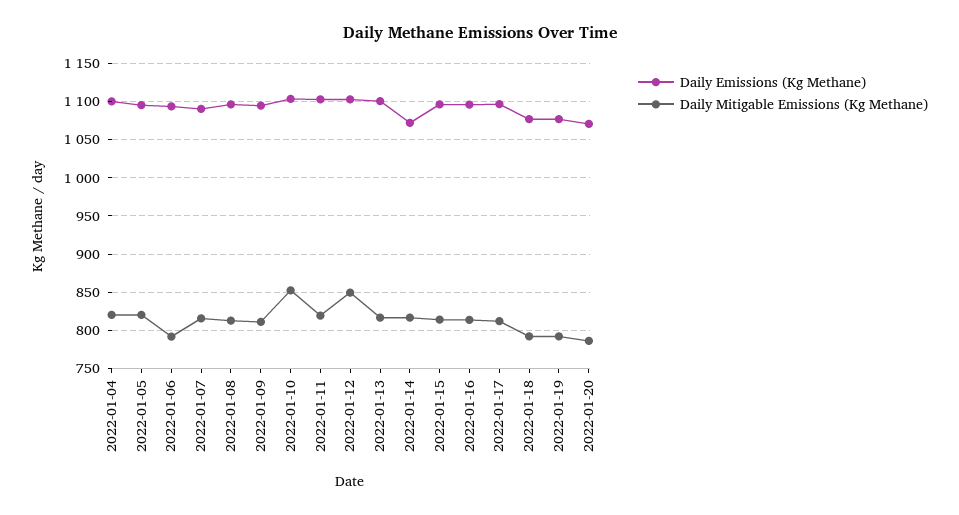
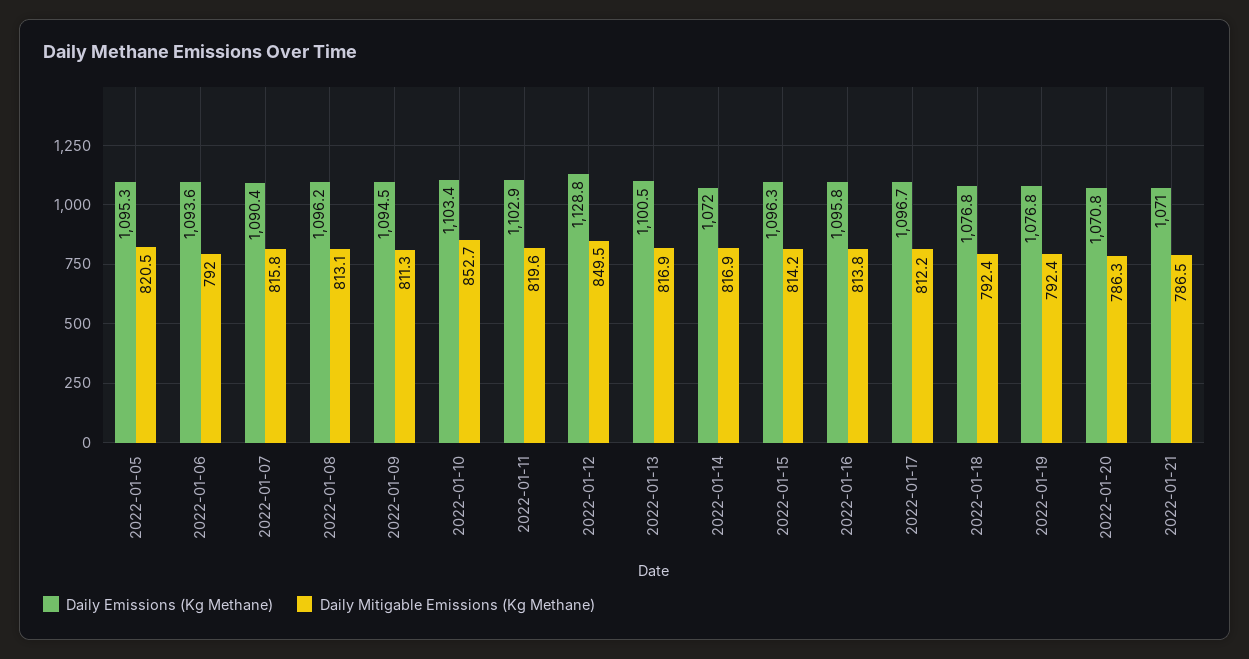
Daily Emissions (Kg Methane), 2022-01-04: 1100 -> none
Daily Mitigable Emissions (Kg Methane), 2022-01-04: 820 -> none
Daily Emissions (Kg Methane), 2022-01-12: 1100 -> 1128.8
Daily Emissions (Kg Methane), 2022-01-21: none -> 1071
Daily Mitigable Emissions (Kg Methane), 2022-01-21: none -> 786.5

